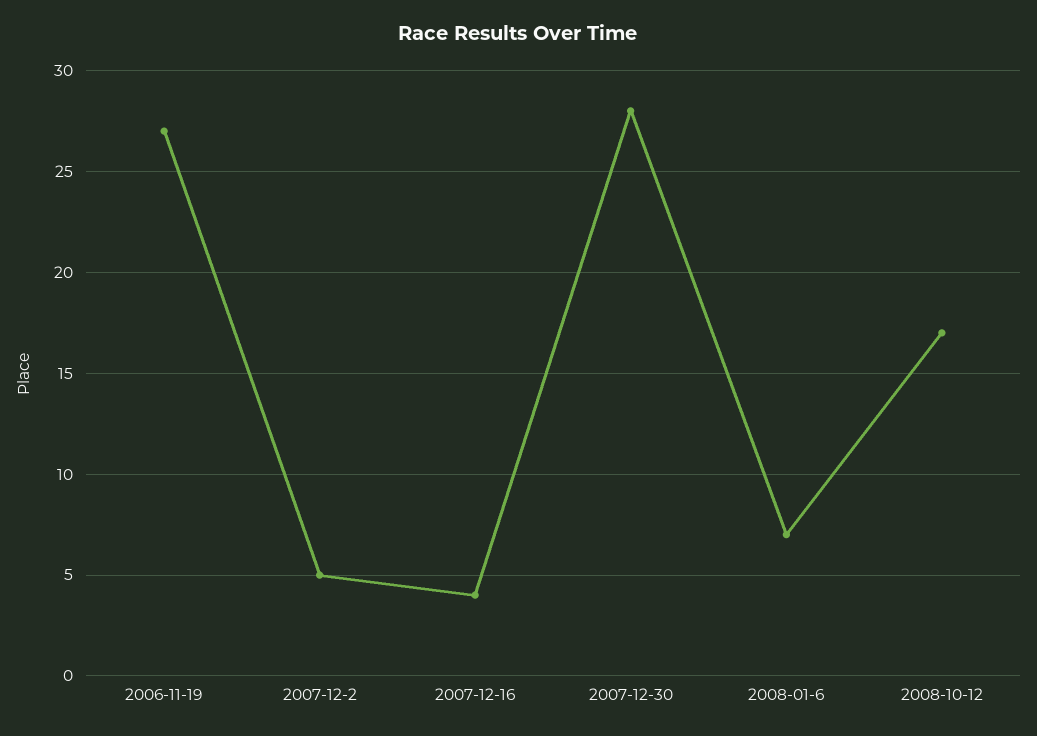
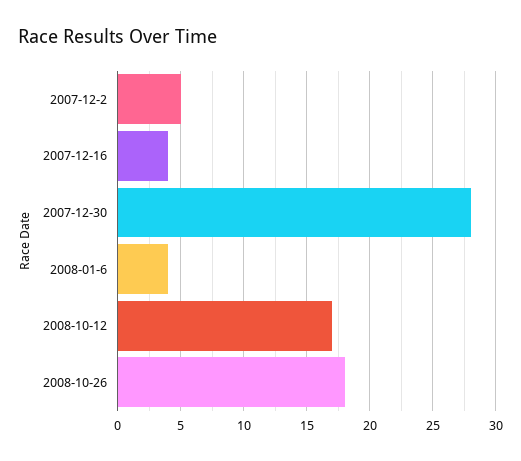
2006-11-19: 27 -> none
2008-01-6: 7 -> 4
2008-10-26: none -> 18

